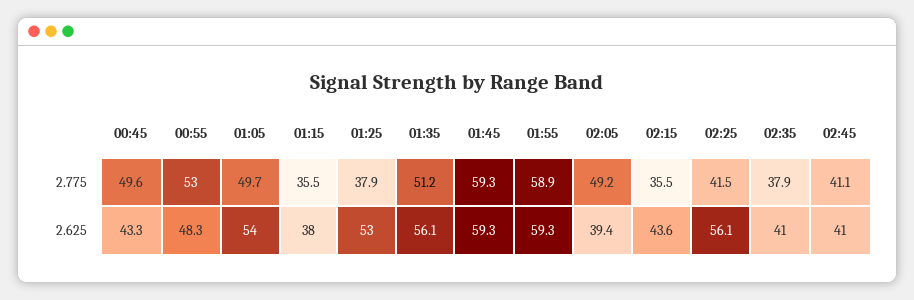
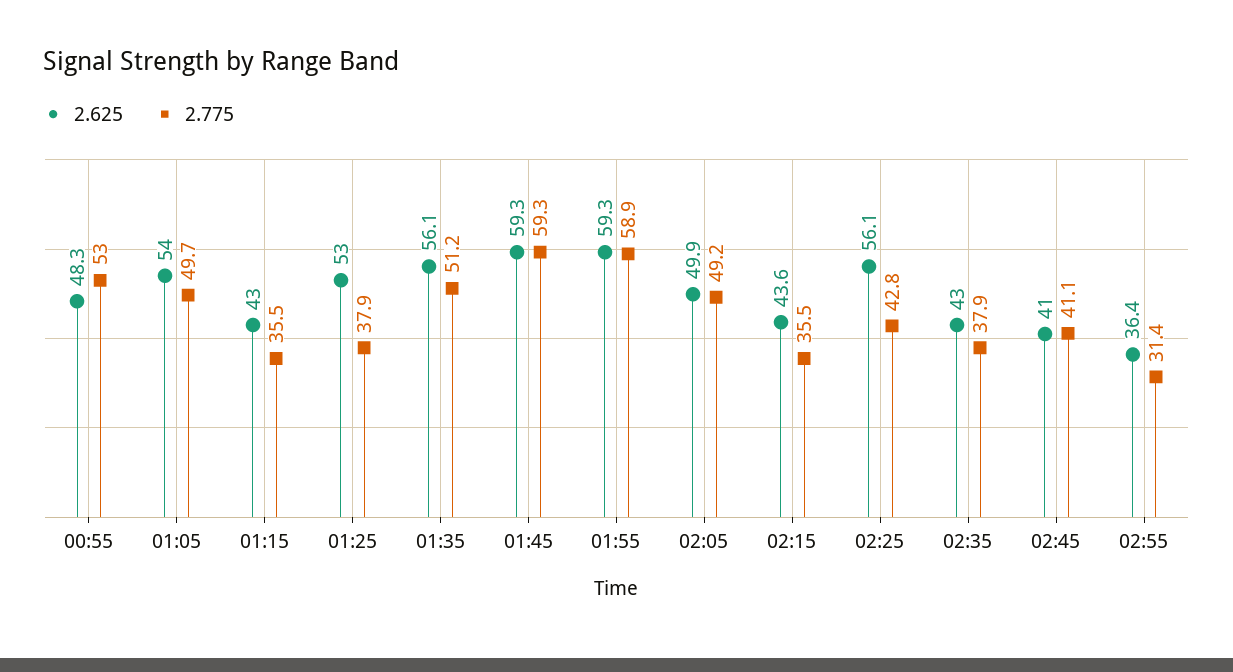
2.775, 00:45: 49.6 -> none
2.775, 02:25: 41.5 -> 42.8
2.625, 00:45: 43.3 -> none
2.625, 01:15: 38 -> 43
2.625, 02:05: 39.4 -> 49.9
2.625, 02:35: 41 -> 43
2.625, 02:55: none -> 36.4
2.775, 02:55: none -> 31.4

